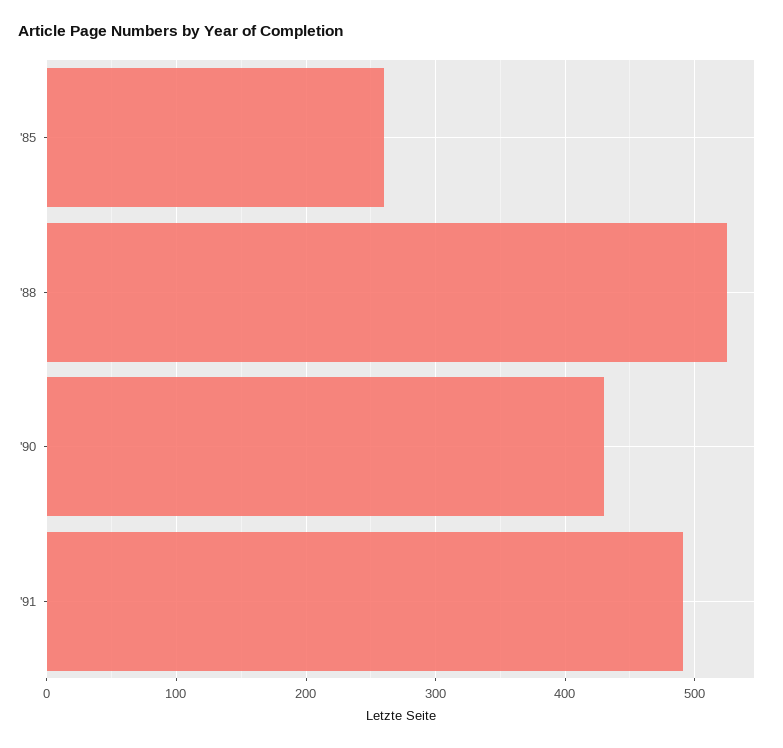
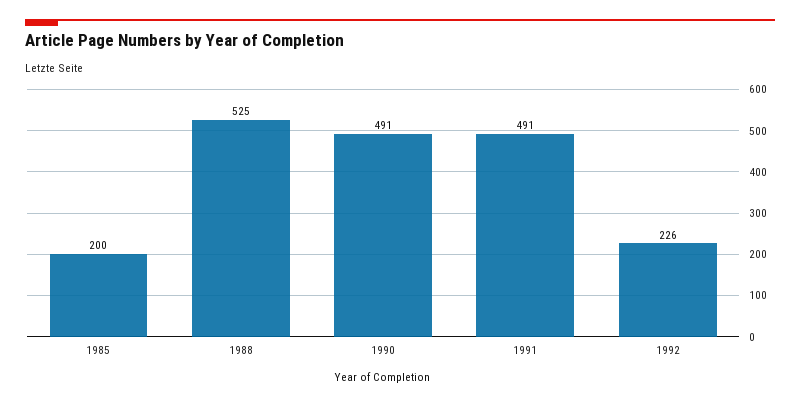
'85: 260 -> 200
'90: 430 -> 491
1992: none -> 226

